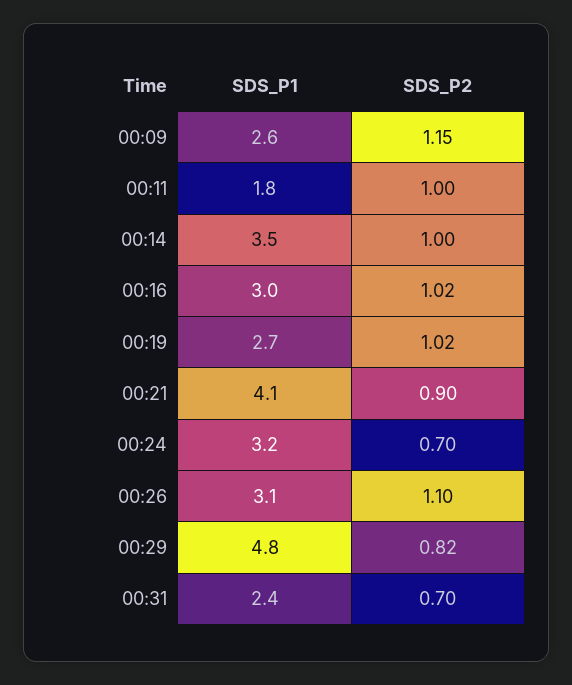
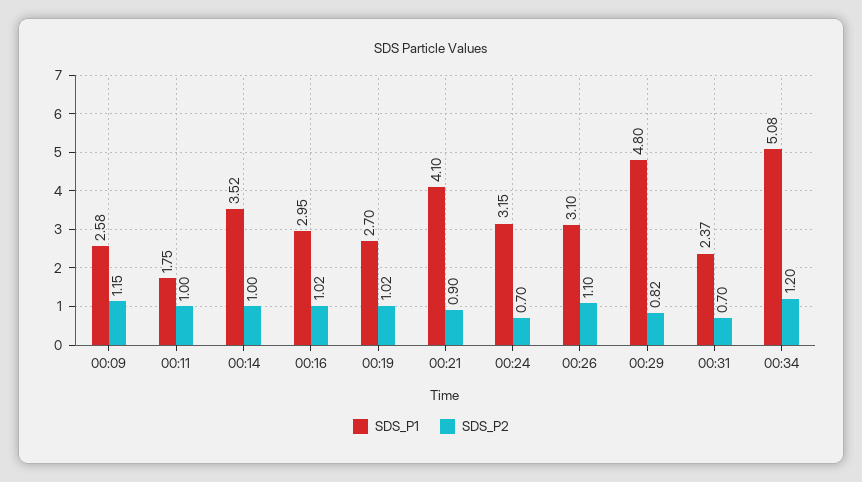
SDS_P1, 00:34: none -> 5.08
SDS_P2, 00:34: none -> 1.2

